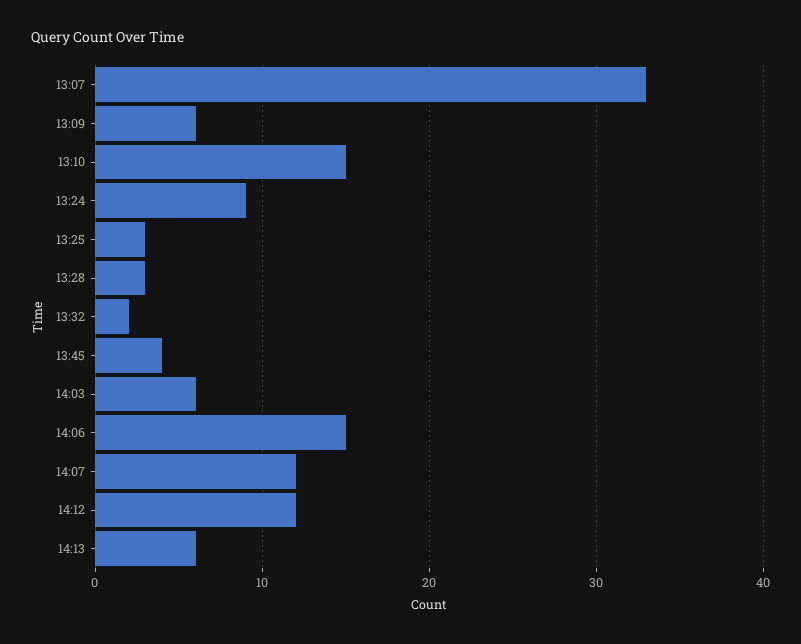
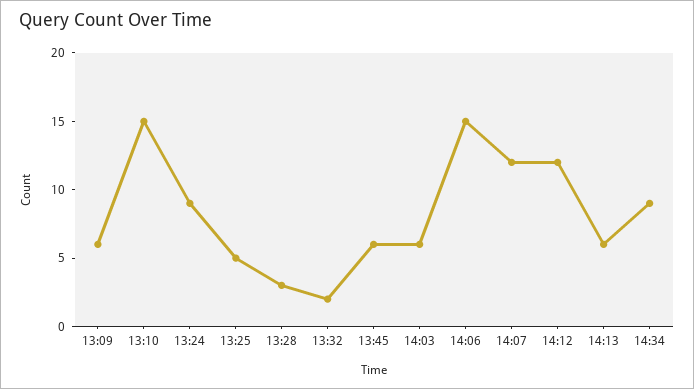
13:07: 33 -> none
13:25: 3 -> 5
13:45: 4 -> 6
14:34: none -> 9

